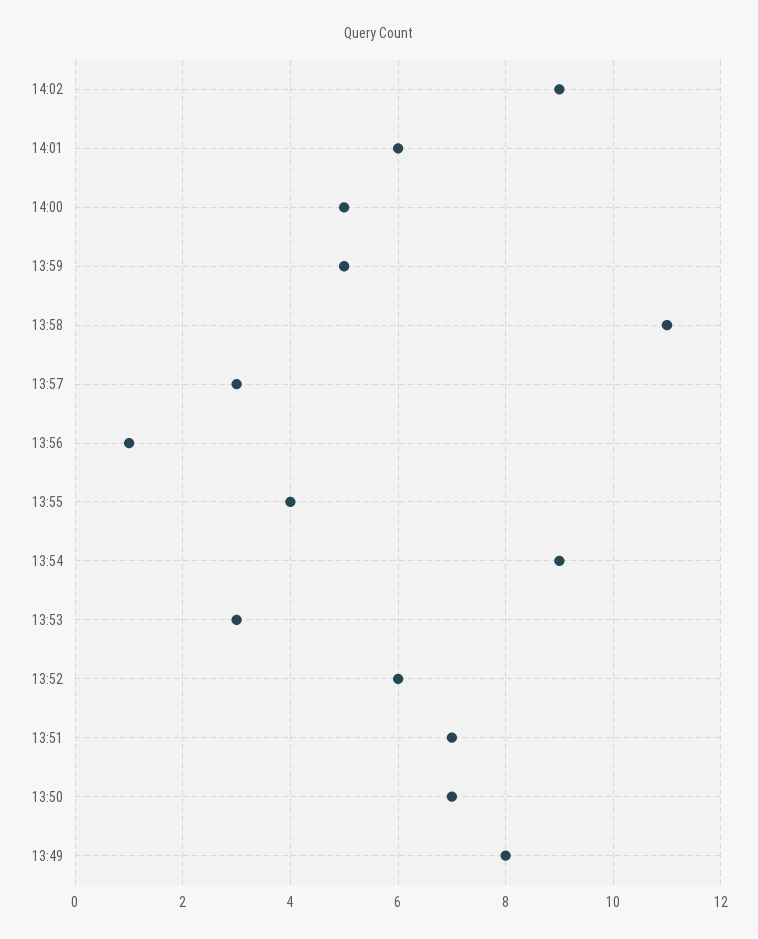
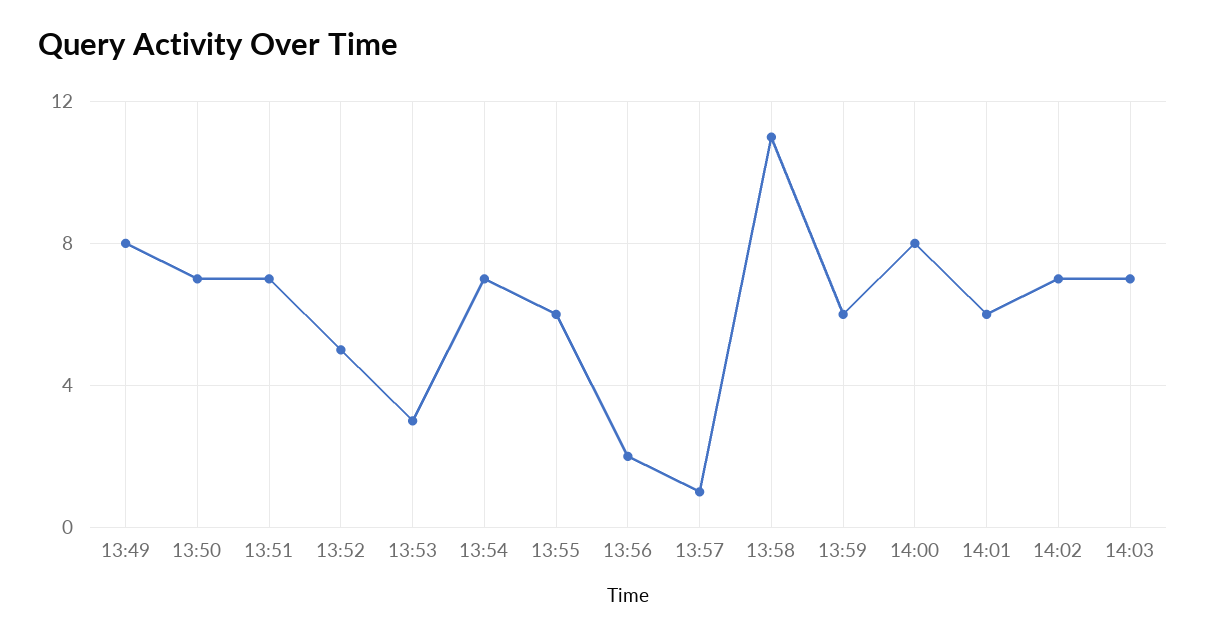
14:02: 9 -> 7
14:00: 5 -> 8
13:59: 5 -> 6
13:57: 3 -> 1
13:56: 1 -> 2
13:55: 4 -> 6
13:54: 9 -> 7
13:52: 6 -> 5
14:03: none -> 7

